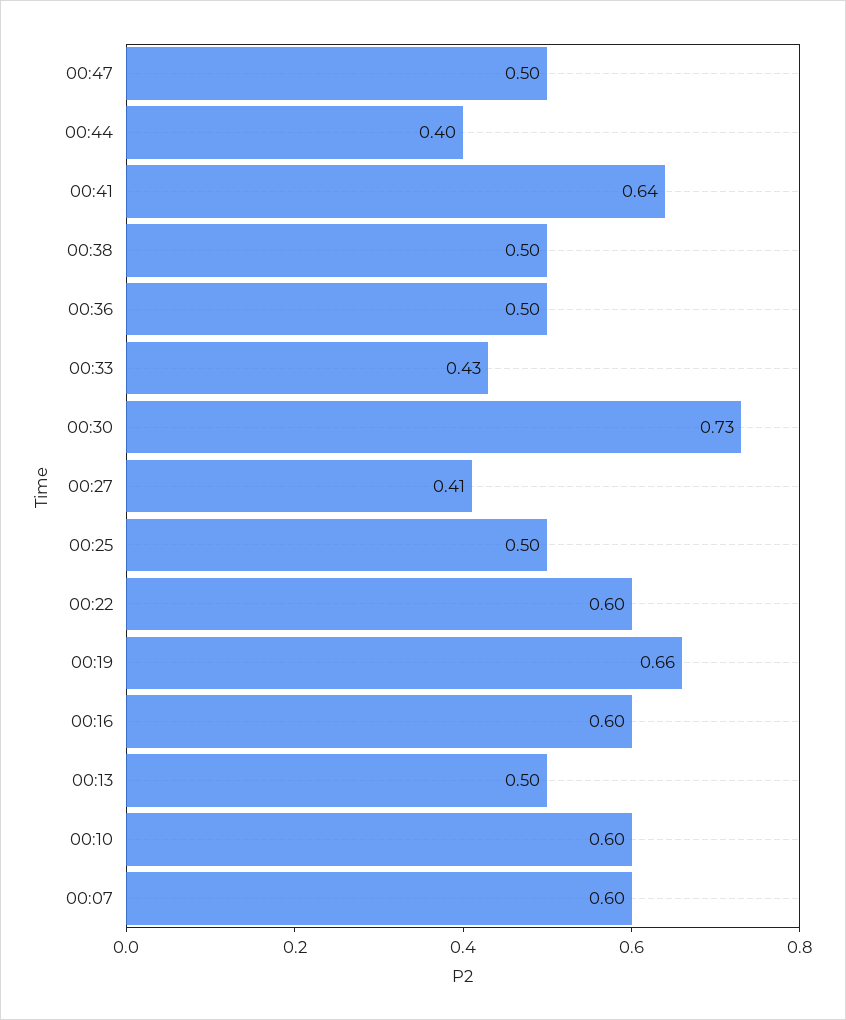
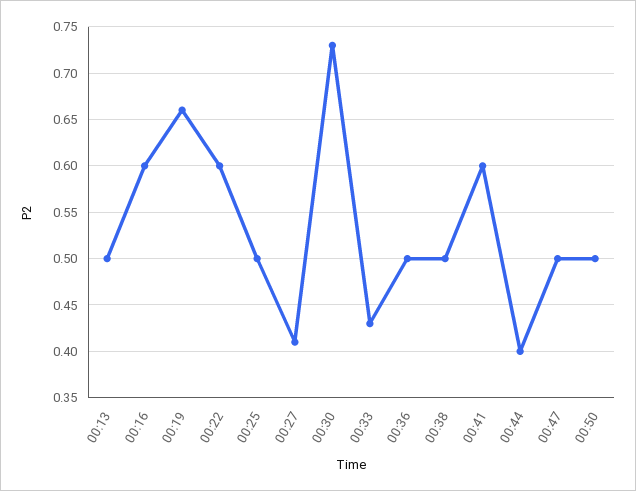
00:41: 0.64 -> 0.6
00:10: 0.6 -> none
00:07: 0.6 -> none
00:50: none -> 0.5

